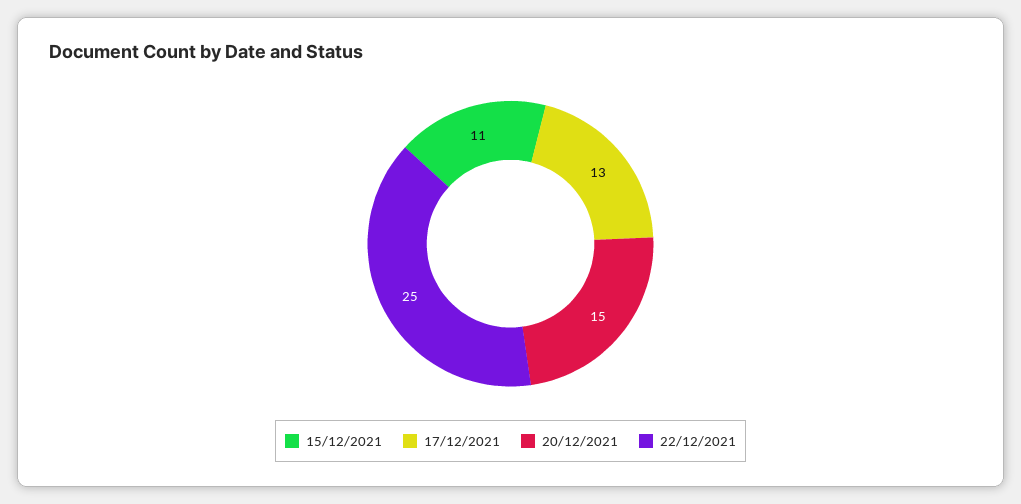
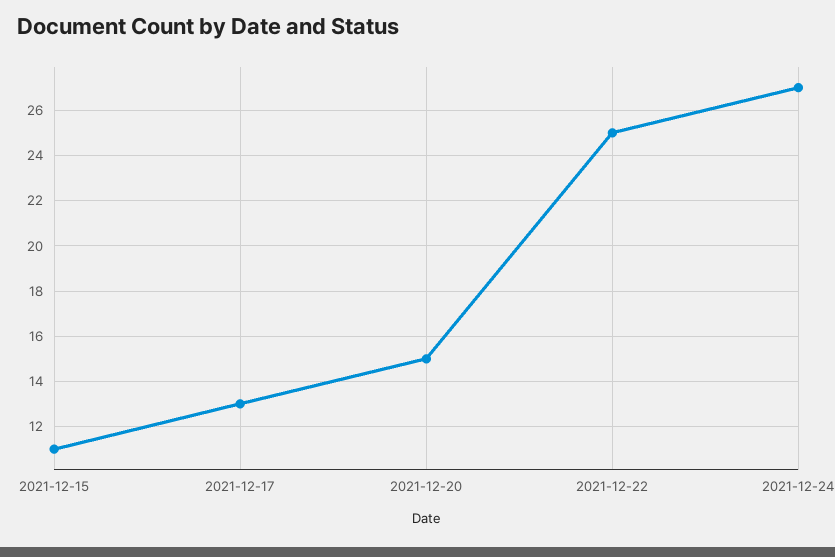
2021-12-24: none -> 27

